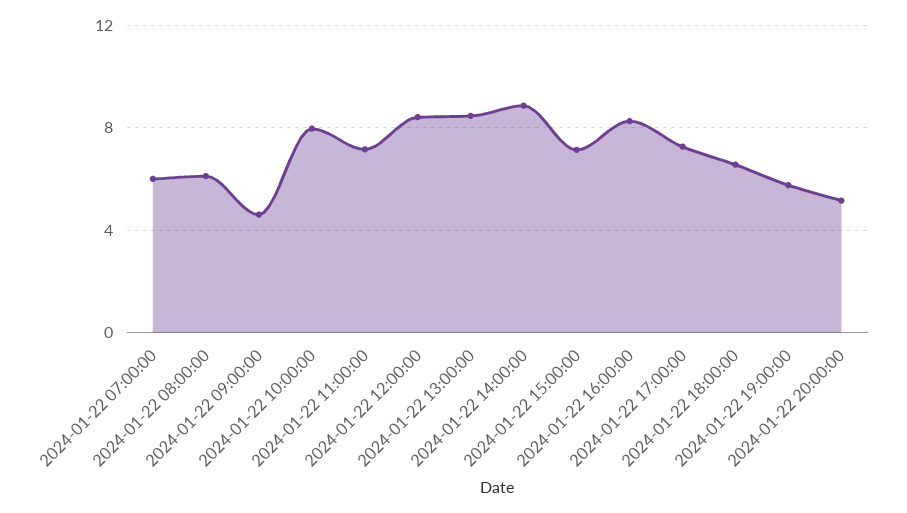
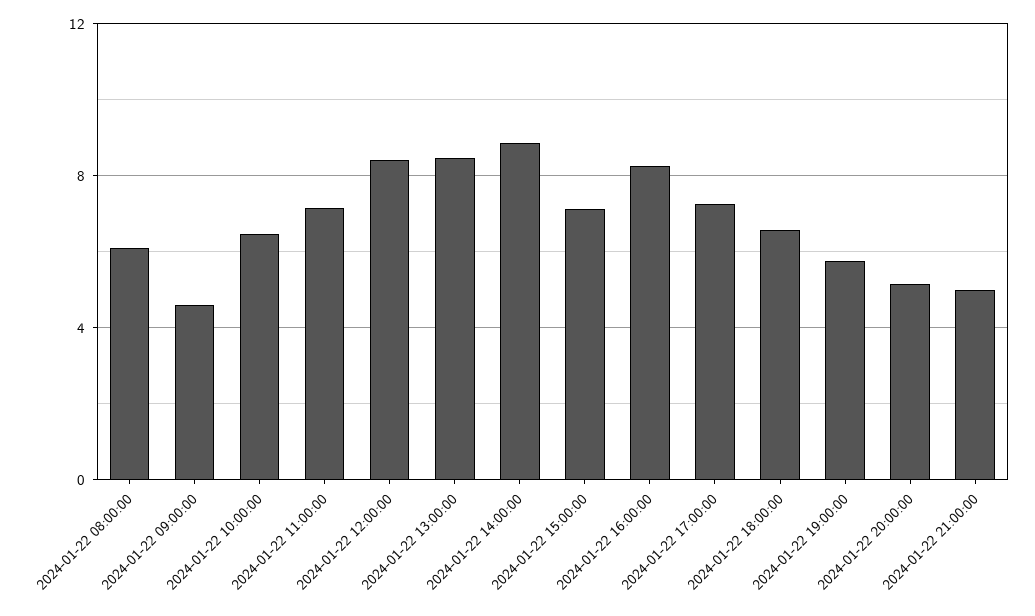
2024-01-22 07:00:00: 6 -> none
2024-01-22 10:00:00: 8 -> 6.5
2024-01-22 21:00:00: none -> 5

